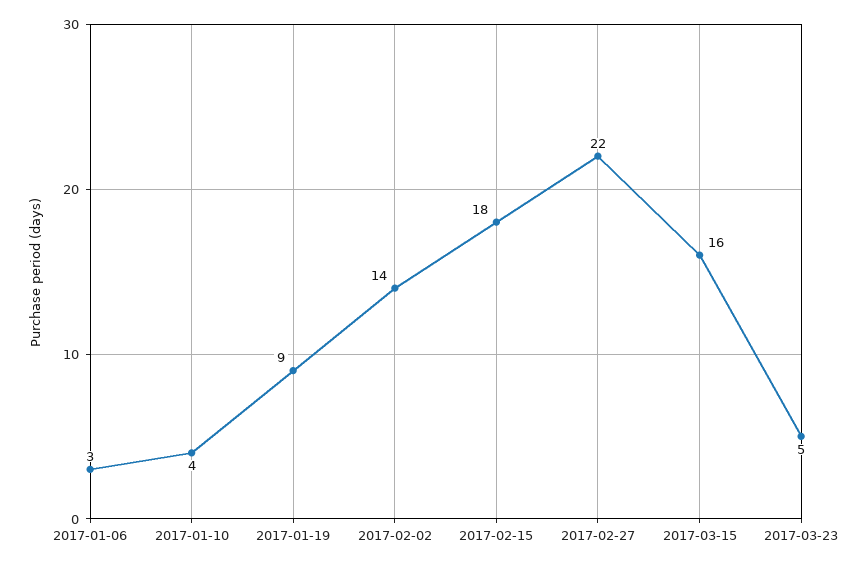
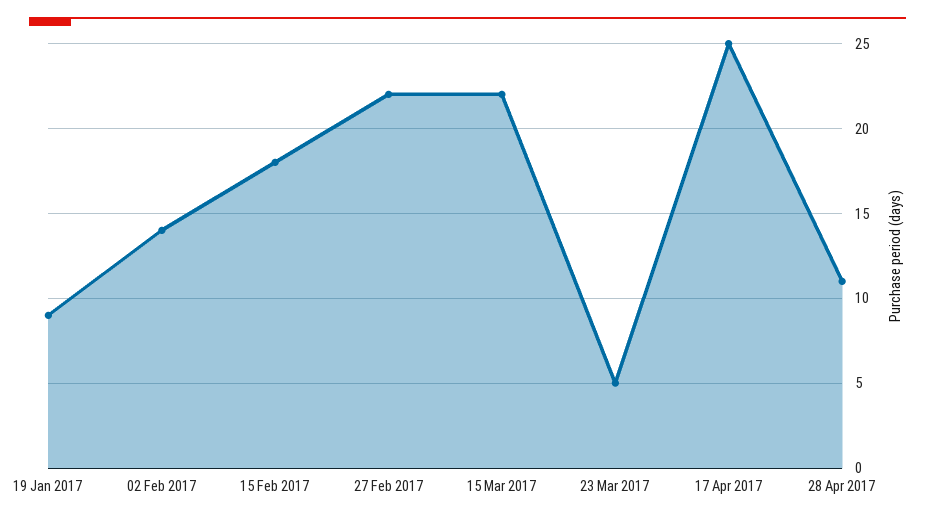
2017-01-06: 3 -> none
2017-01-10: 4 -> none
2017-03-15: 16 -> 22
17 Apr 2017: none -> 25
28 Apr 2017: none -> 11

